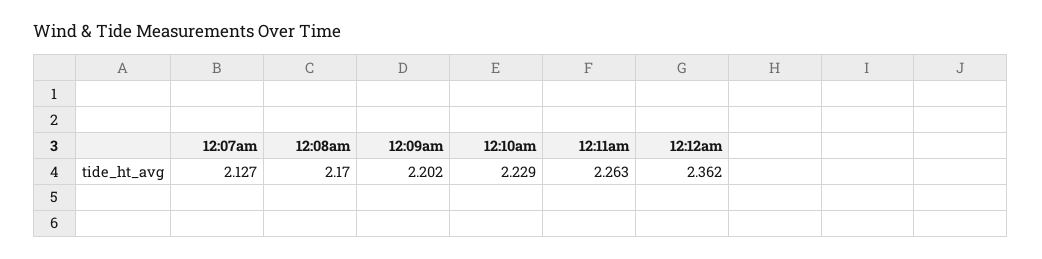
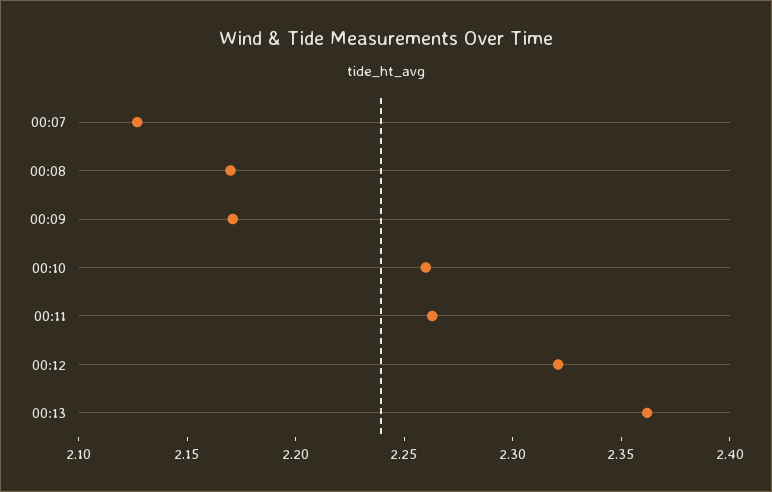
12:09am: 2.202 -> 2.17
12:10am: 2.229 -> 2.26
12:12am: 2.362 -> 2.32
00:13: none -> 2.36

